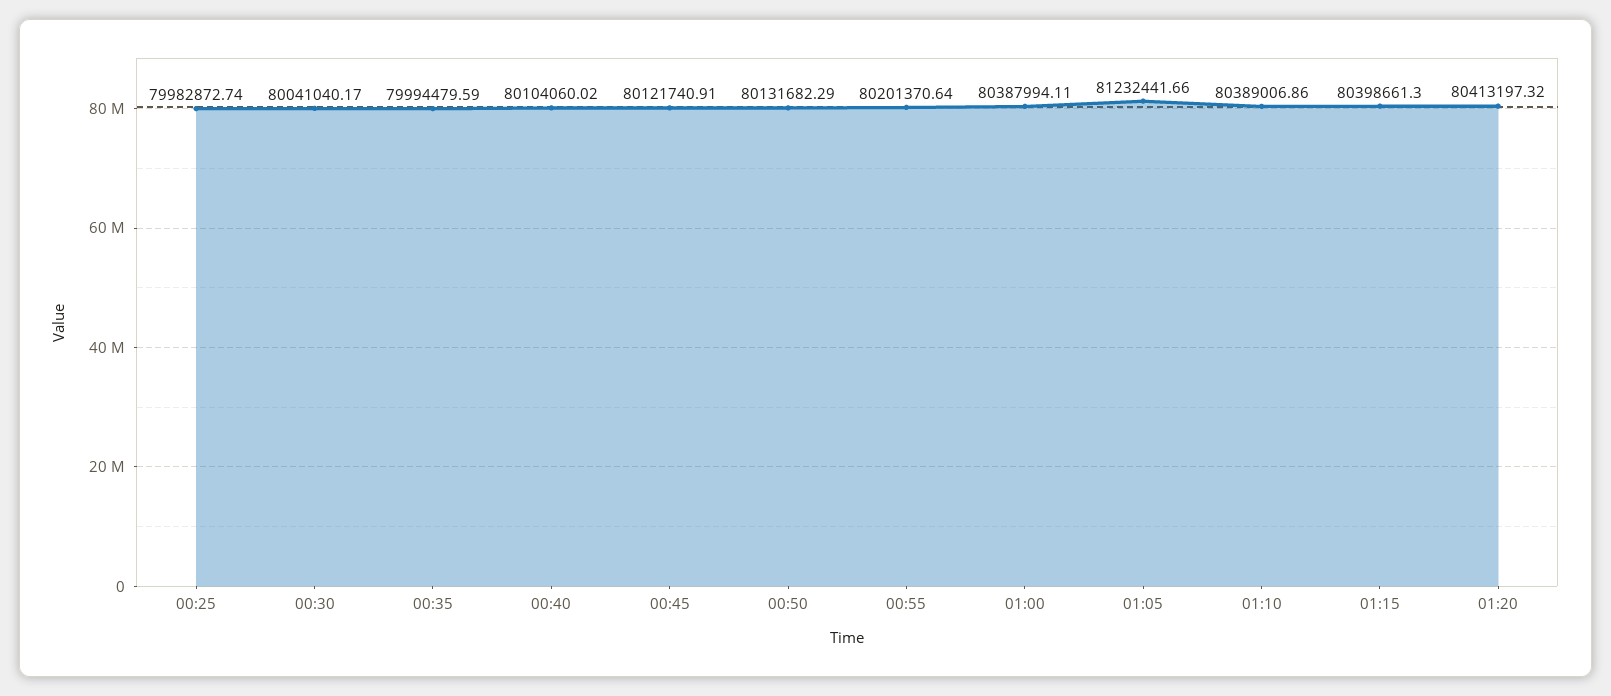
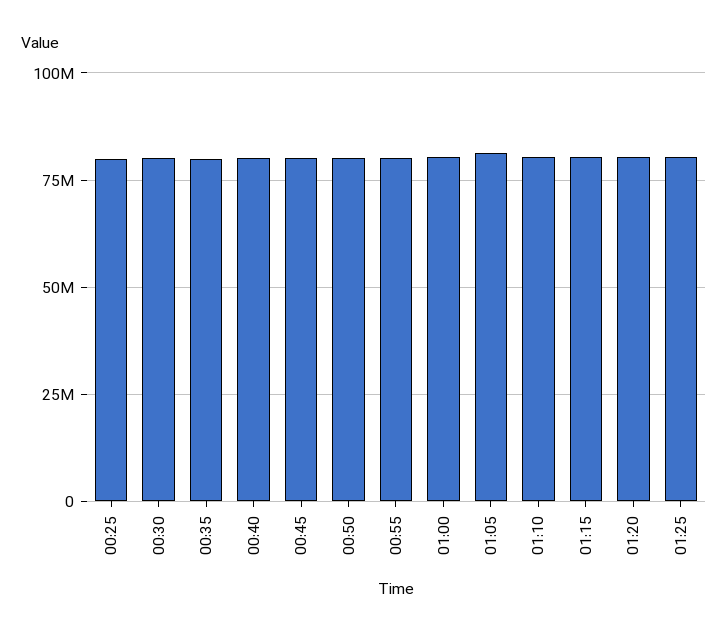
01:25: none -> 80000000

